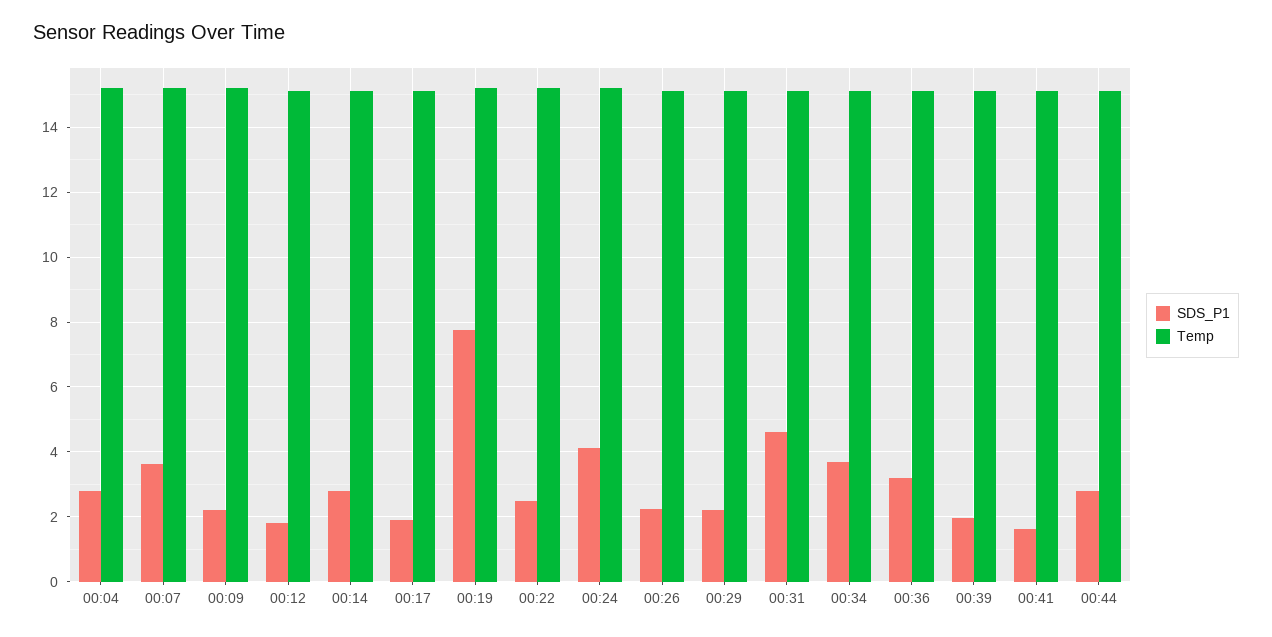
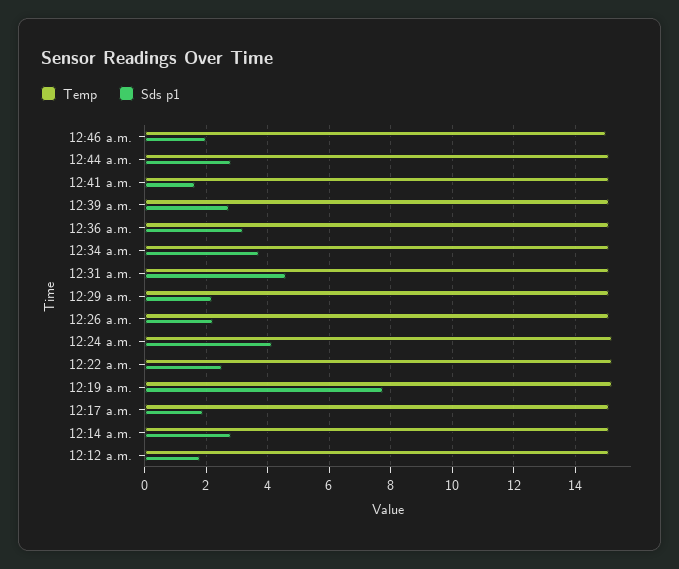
SDS_P1, 00:04: 2.8 -> none
Temp, 00:04: 15.2 -> none
SDS_P1, 00:07: 3.6 -> none
Temp, 00:07: 15.2 -> none
SDS_P1, 00:09: 2.2 -> none
Temp, 00:09: 15.2 -> none
SDS_P1, 00:39: 2 -> 2.8
Temp, 12:46 a.m.: none -> 15
SDS_P1, 12:46 a.m.: none -> 2

